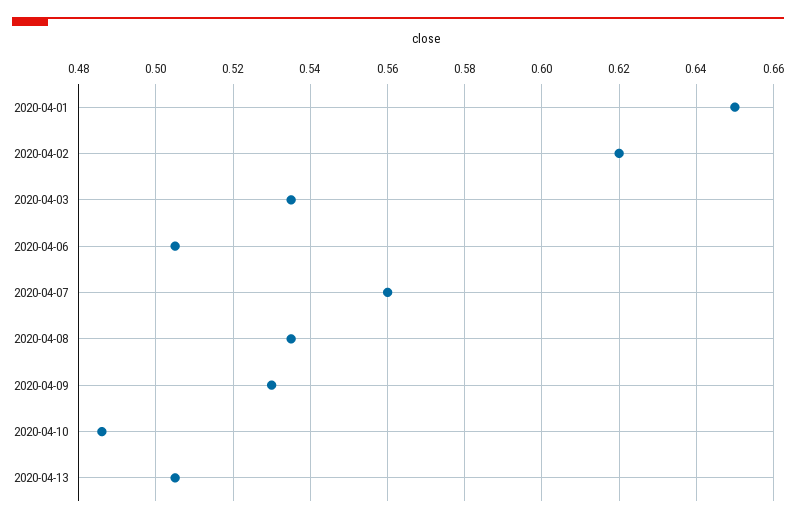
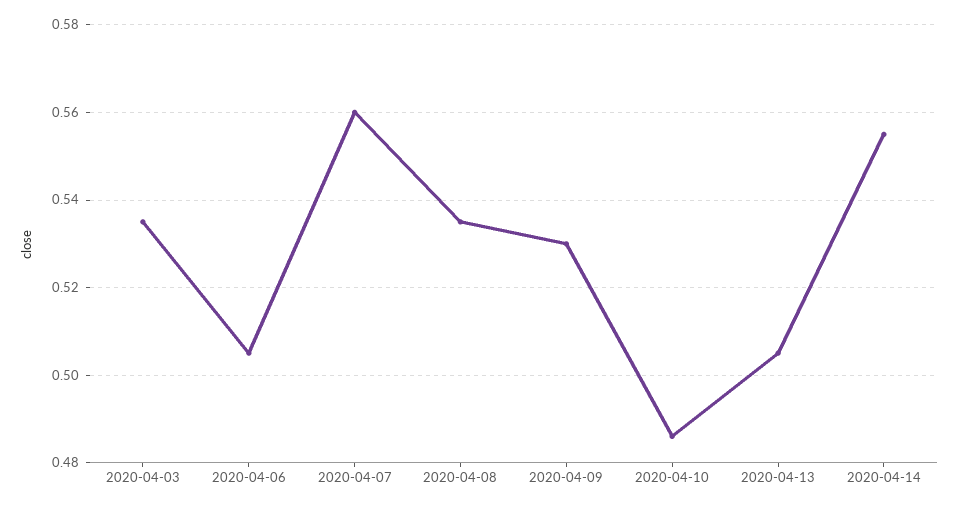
2020-04-01: 0.65 -> none
2020-04-02: 0.62 -> none
2020-04-14: none -> 0.555

